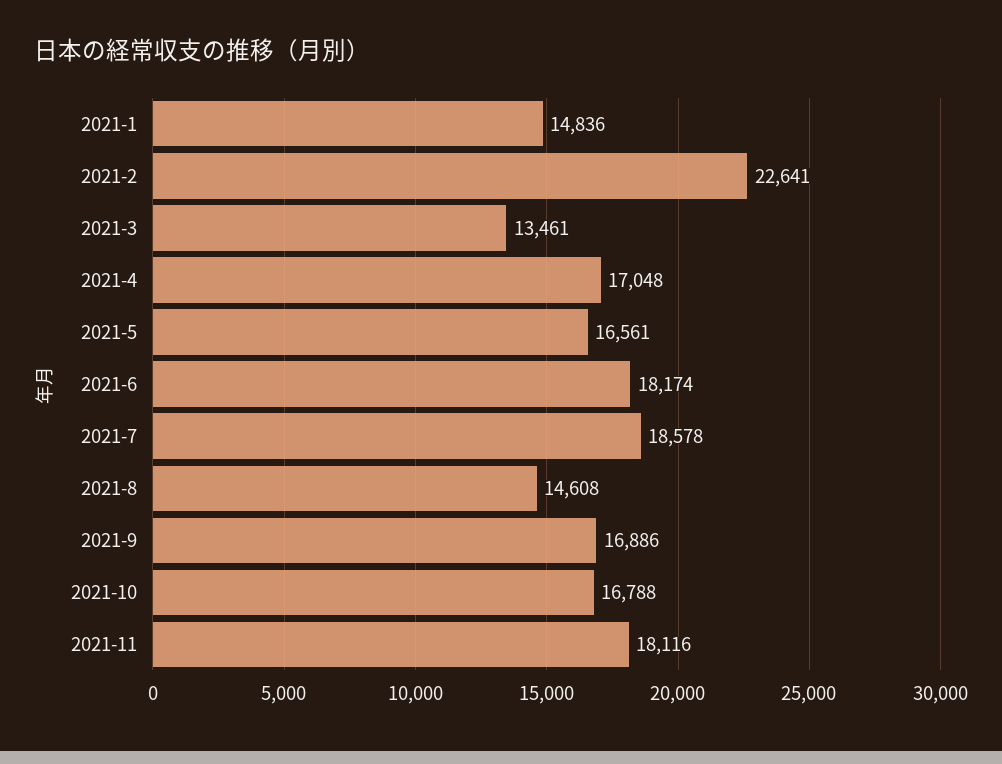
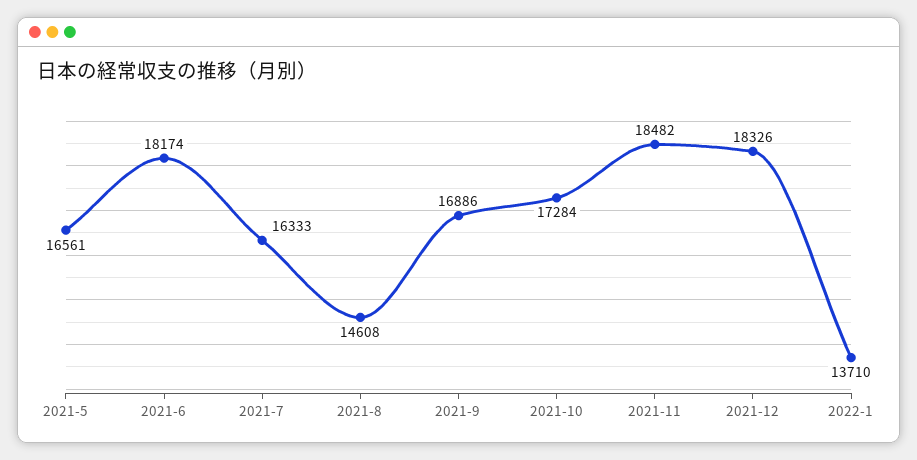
2021-1: 14836 -> none
2021-2: 22641 -> none
2021-3: 13461 -> none
2021-4: 17048 -> none
2021-7: 18578 -> 16333
2021-10: 16788 -> 17284
2021-11: 18116 -> 18482
2021-12: none -> 18326
2022-1: none -> 13710

